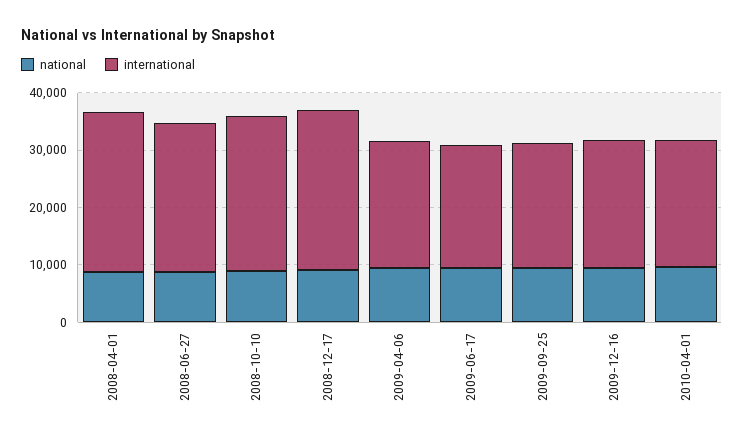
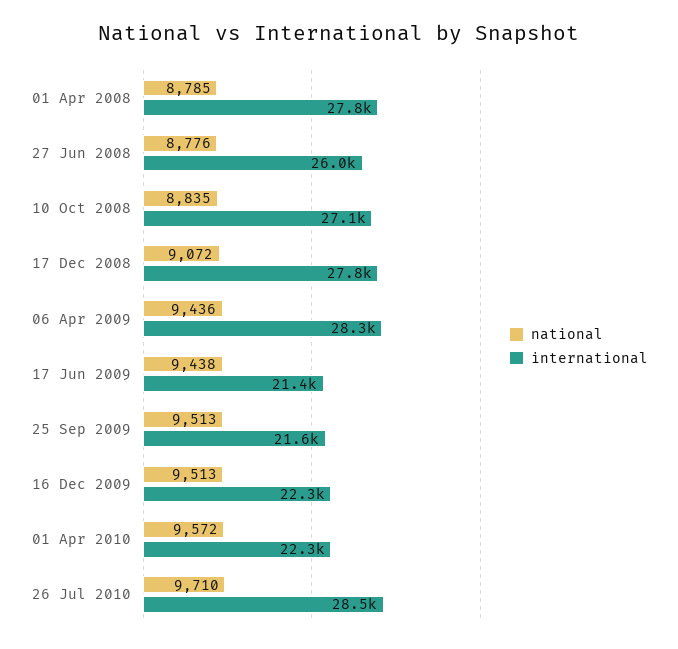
international, 2009-04-06: 22000 -> 28300
national, 26 Jul 2010: none -> 9710
international, 26 Jul 2010: none -> 28500

